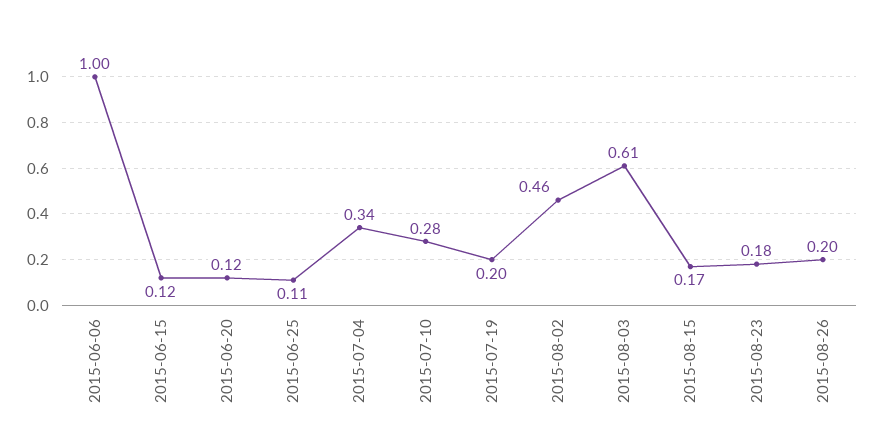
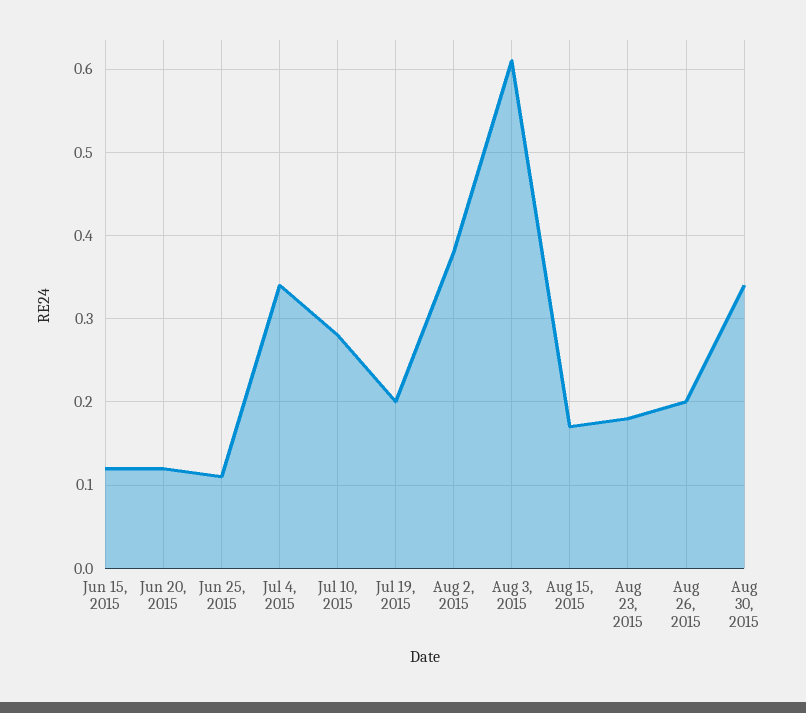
2015-06-06: 1 -> none
2015-08-02: 0.46 -> 0.38
Aug 30, 2015: none -> 0.34

